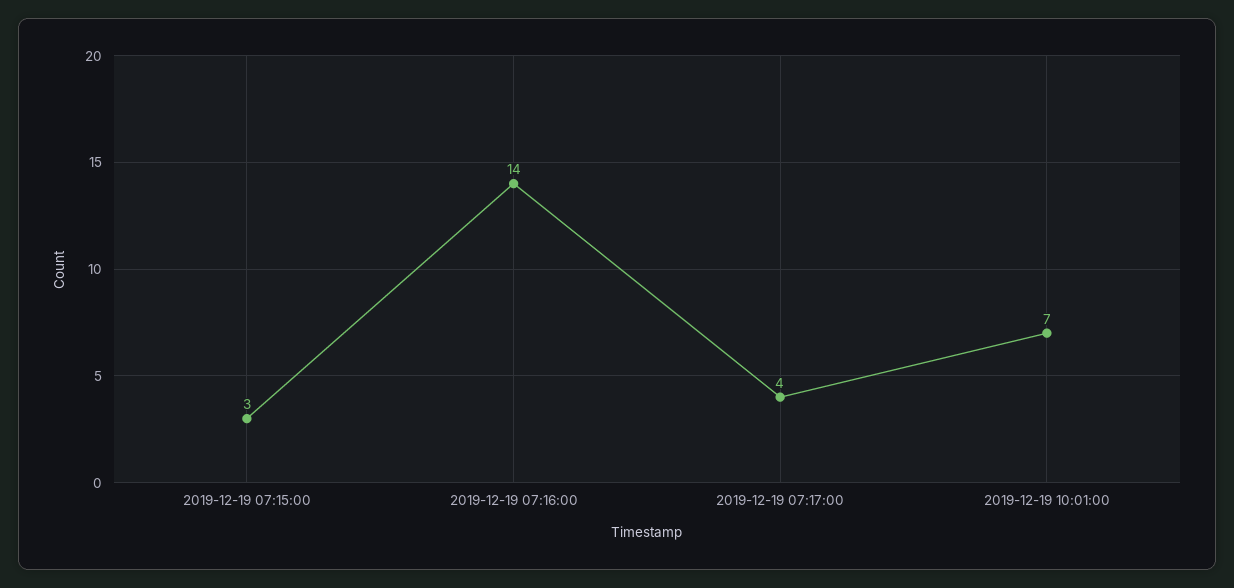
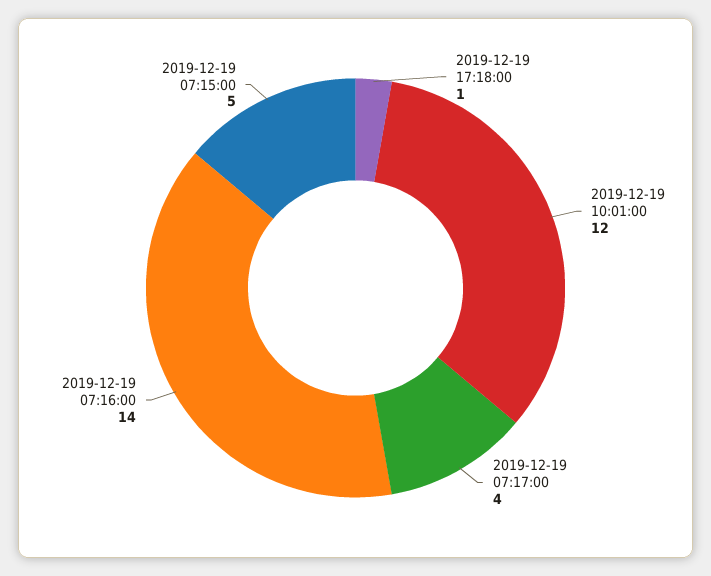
2019-12-19 07:15:00: 3 -> 5
2019-12-19 10:01:00: 7 -> 12
2019-12-19 17:18:00: none -> 1

